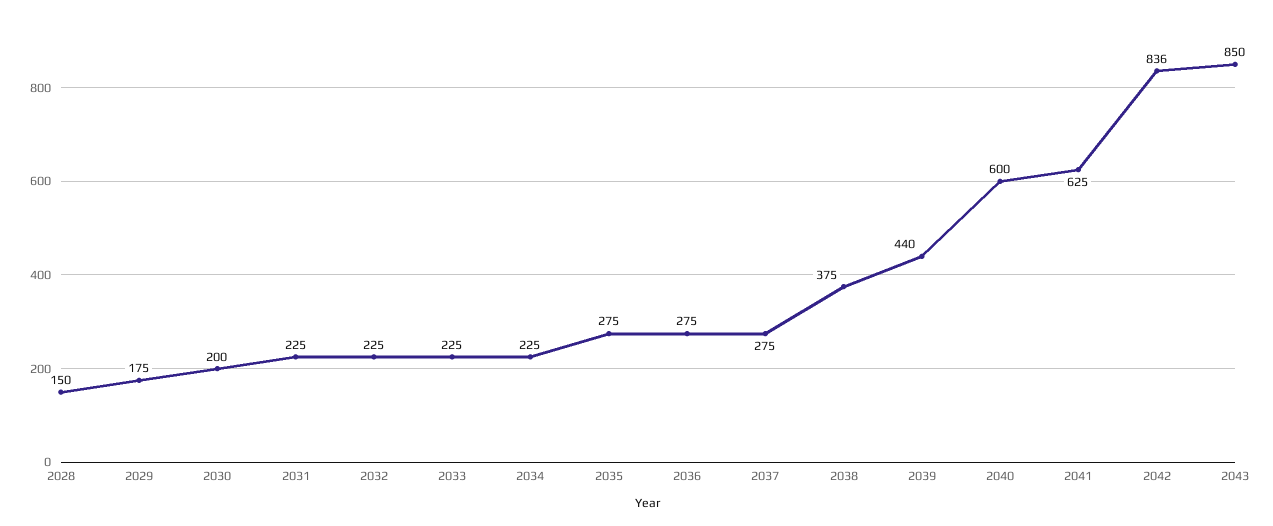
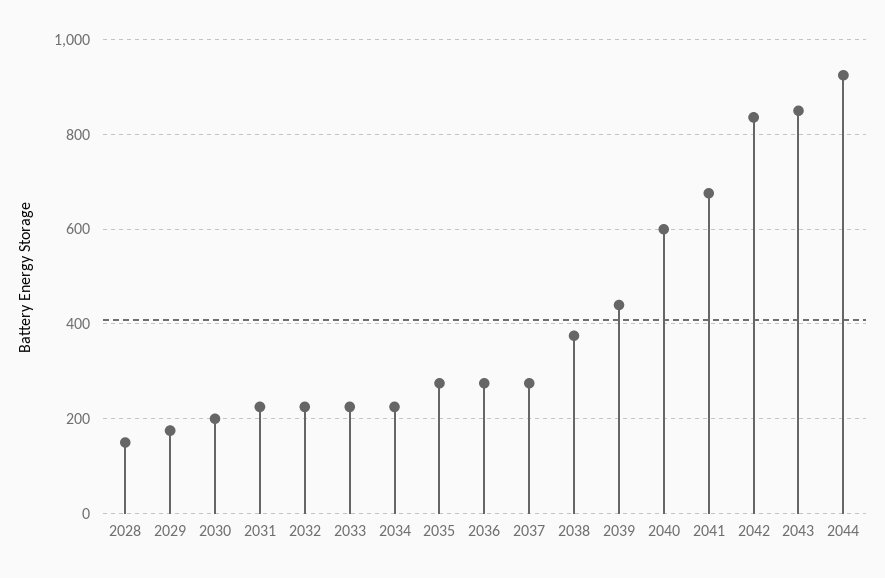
2041: 625 -> 680
2044: none -> 920

